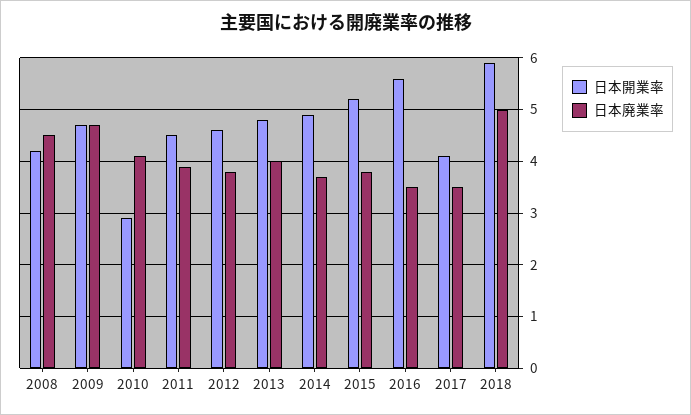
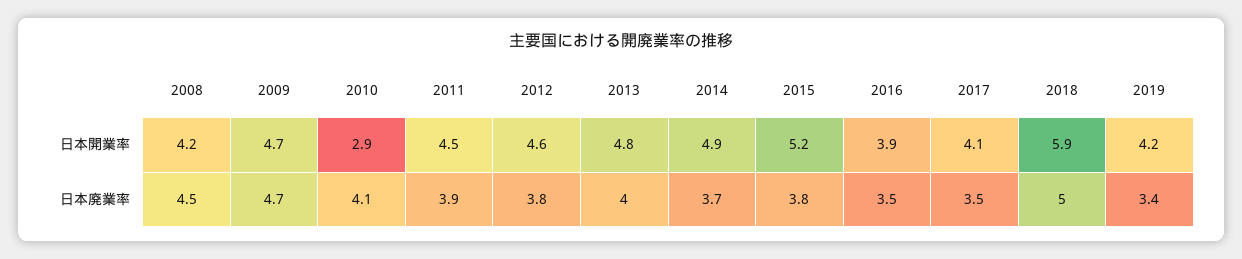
日本開業率, 2016: 5.5 -> 3.9
日本開業率, 2019: none -> 4.2
日本廃業率, 2019: none -> 3.4

